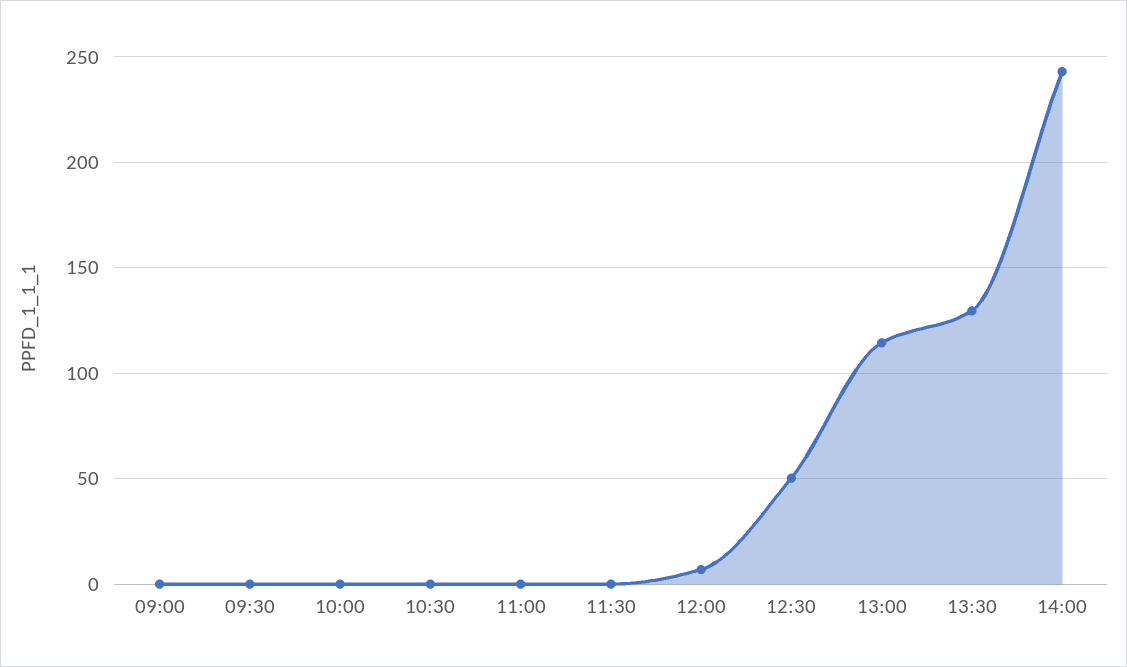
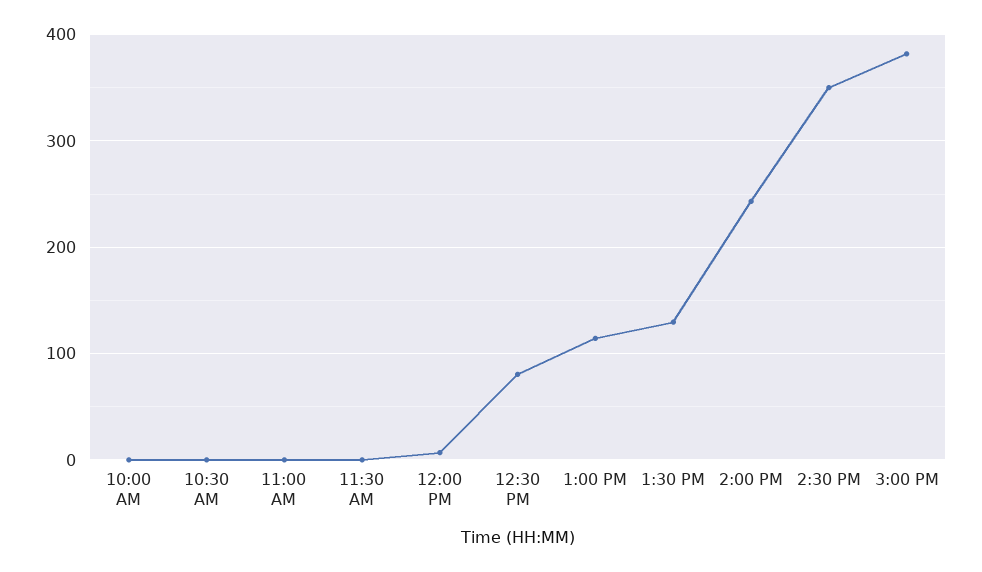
09:00: 0 -> none
09:30: 0 -> none
12:30: 50 -> 80
2:30 PM: none -> 350
3:00 PM: none -> 380

